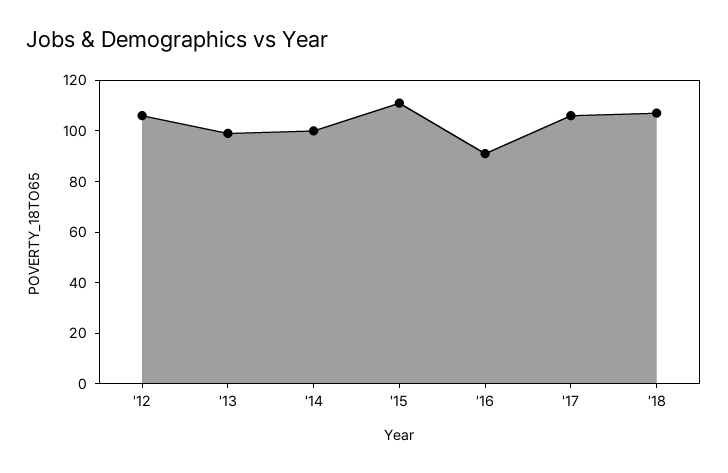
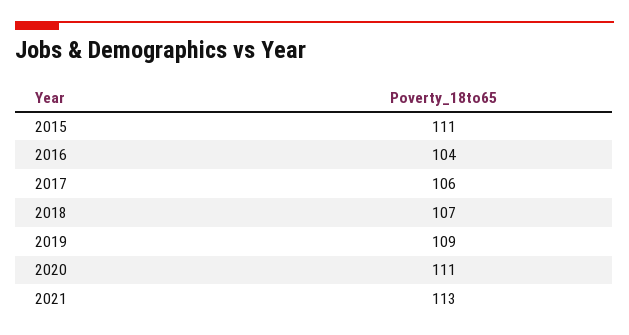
'12: 105 -> none
'13: 100 -> none
'14: 100 -> none
'16: 90 -> 104
2019: none -> 109
2020: none -> 111
2021: none -> 113

